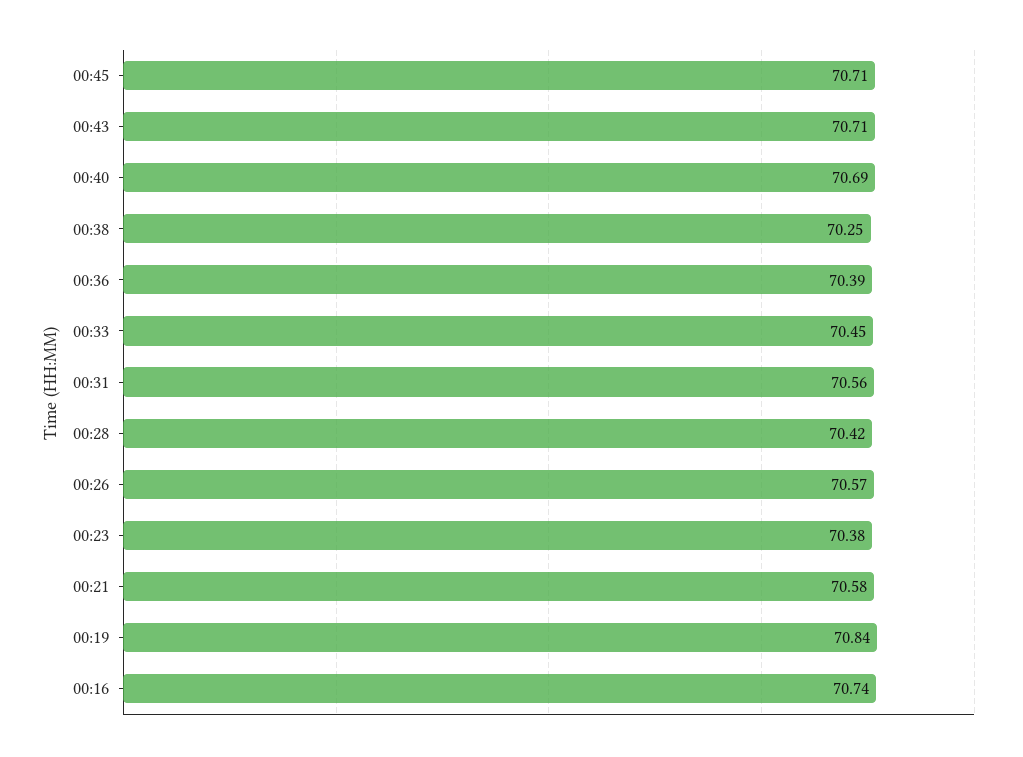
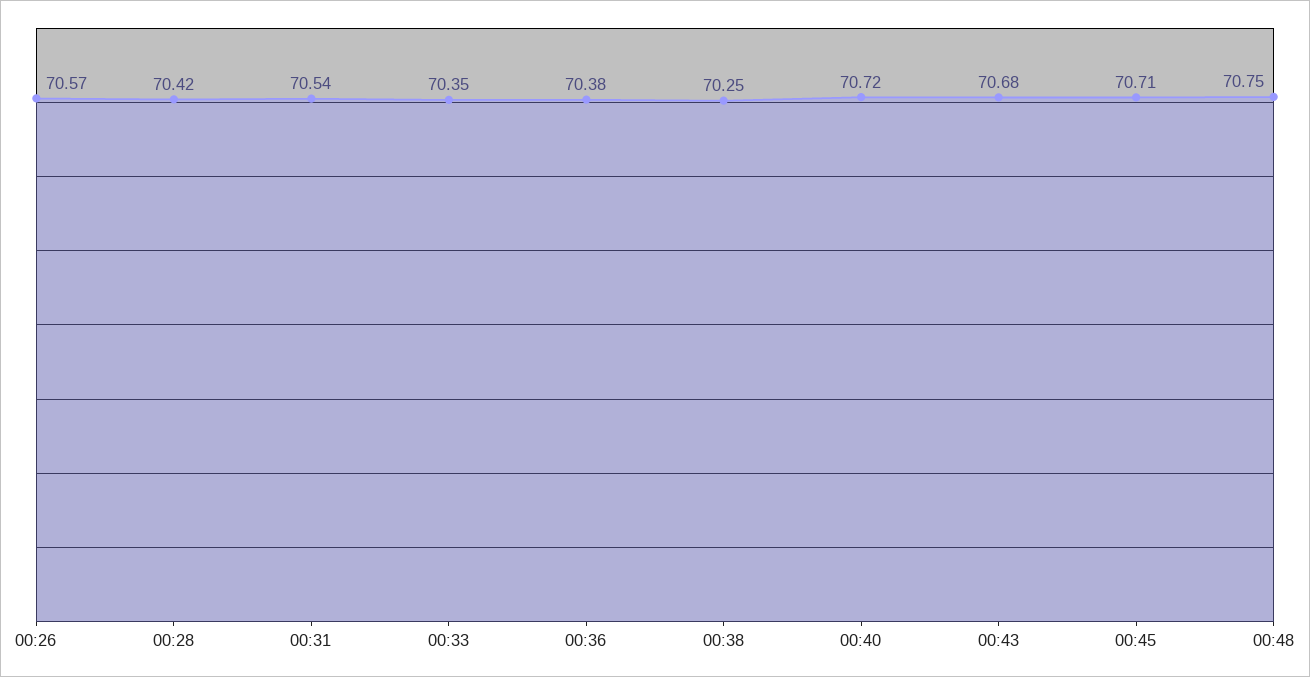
00:43: 70.71 -> 70.68
00:40: 70.69 -> 70.72
00:36: 70.39 -> 70.38
00:33: 70.45 -> 70.35
00:31: 70.56 -> 70.54
00:23: 70.38 -> none
00:21: 70.58 -> none
00:19: 70.84 -> none
00:16: 70.74 -> none
00:48: none -> 70.75

